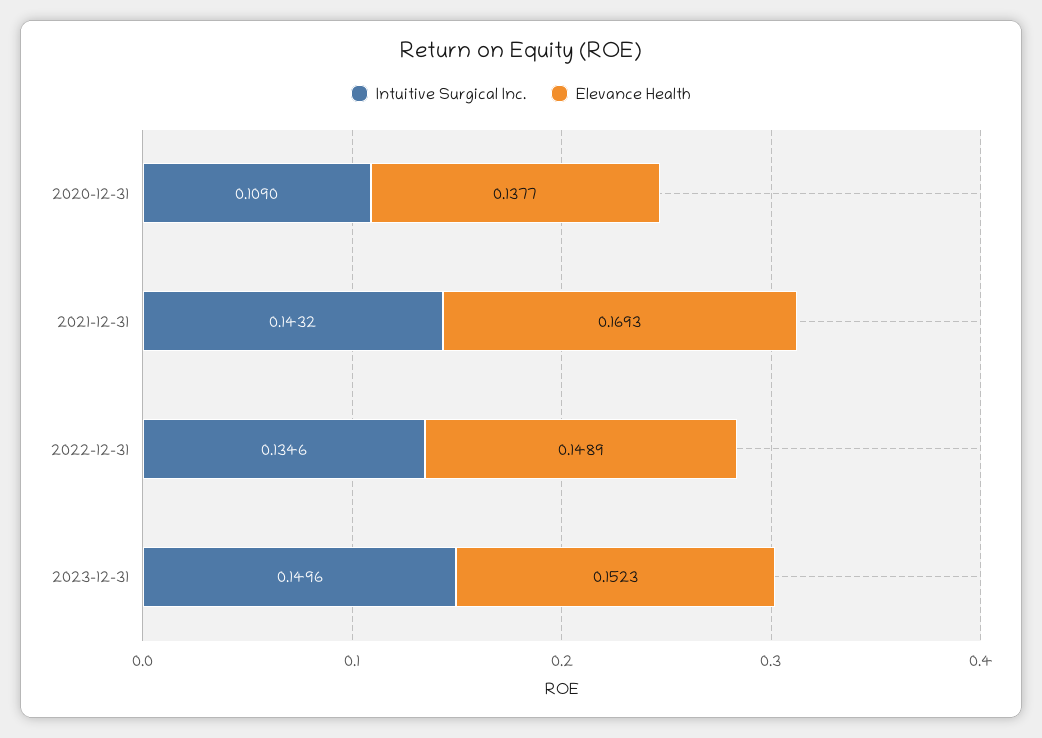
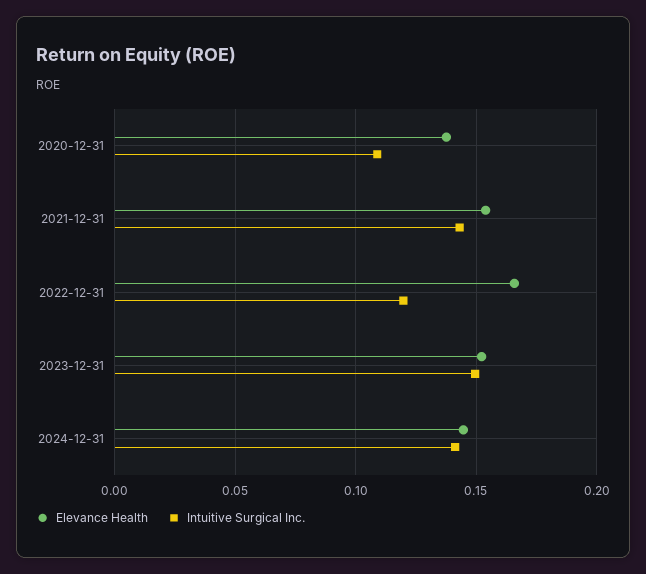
Elevance Health, 2021-12-31: 0.1693 -> 0.155
Intuitive Surgical Inc., 2022-12-31: 0.1346 -> 0.12
Elevance Health, 2022-12-31: 0.1489 -> 0.165
Elevance Health, 2024-12-31: none -> 0.145
Intuitive Surgical Inc., 2024-12-31: none -> 0.14

